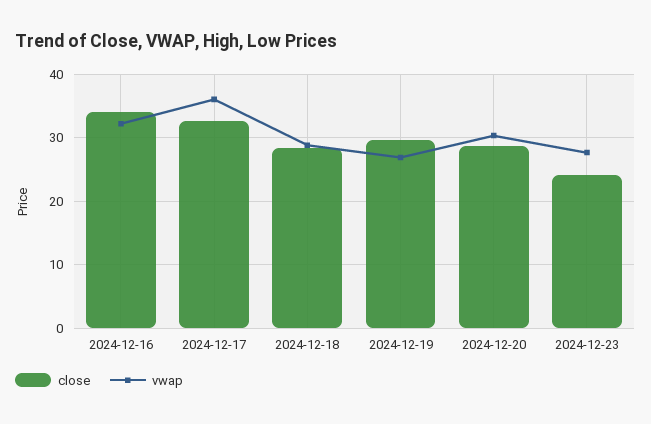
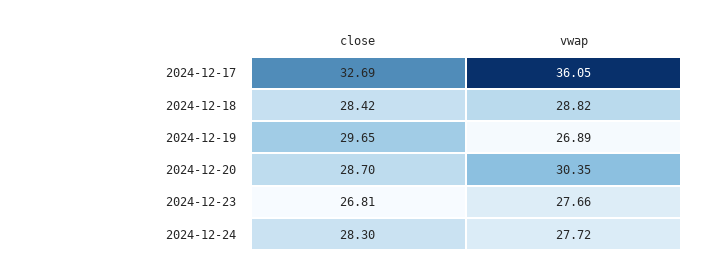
close, 2024-12-16: 34 -> none
vwap, 2024-12-16: 32 -> none
close, 2024-12-23: 24 -> 26.81
close, 2024-12-24: none -> 28.3
vwap, 2024-12-24: none -> 27.72

